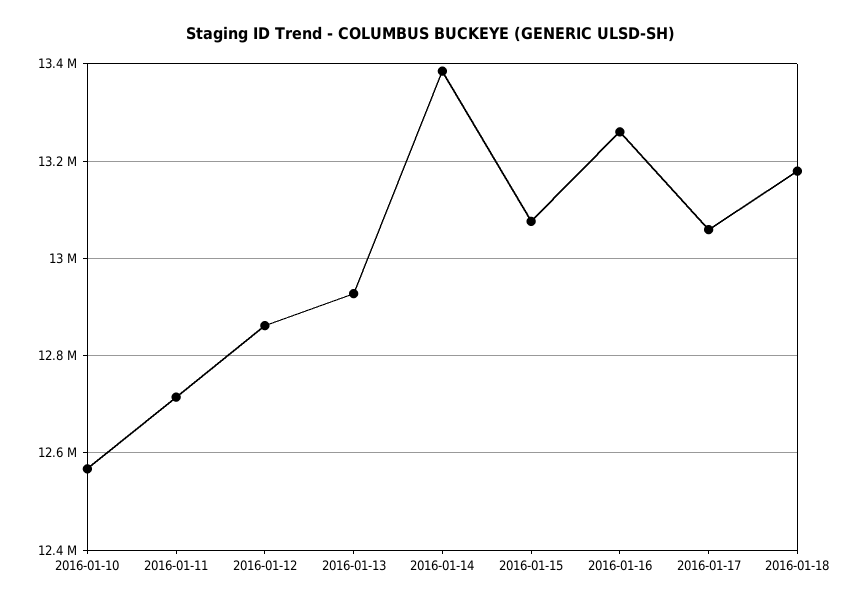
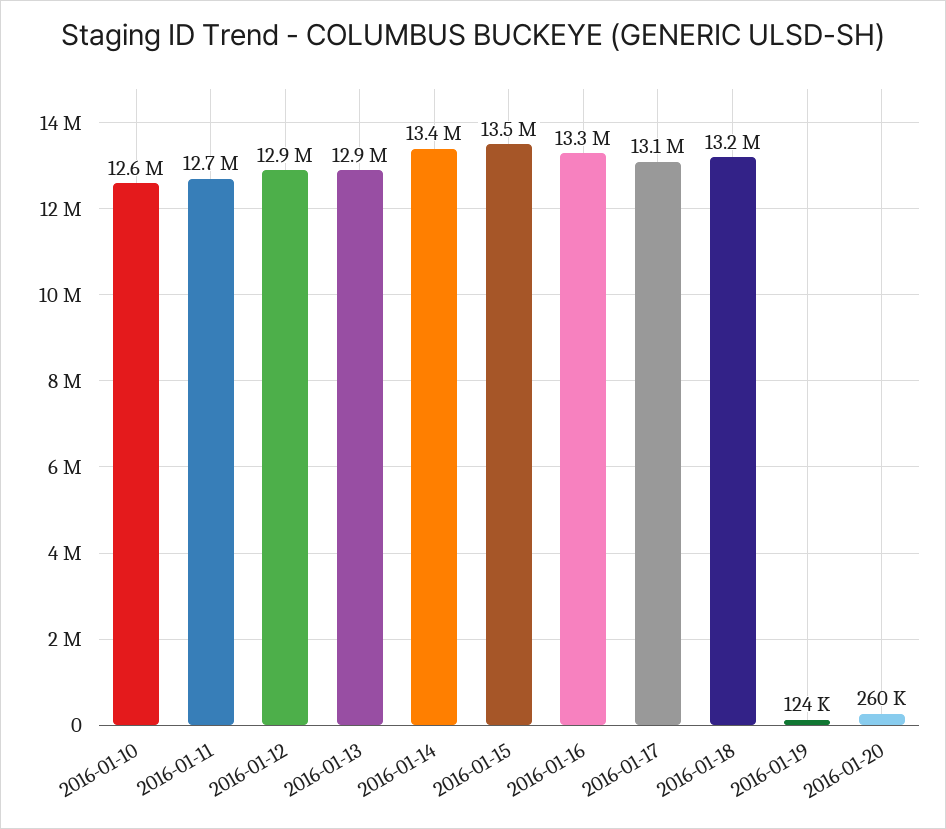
2016-01-15: 13080000 -> 13500000
2016-01-19: none -> 124000
2016-01-20: none -> 260000

